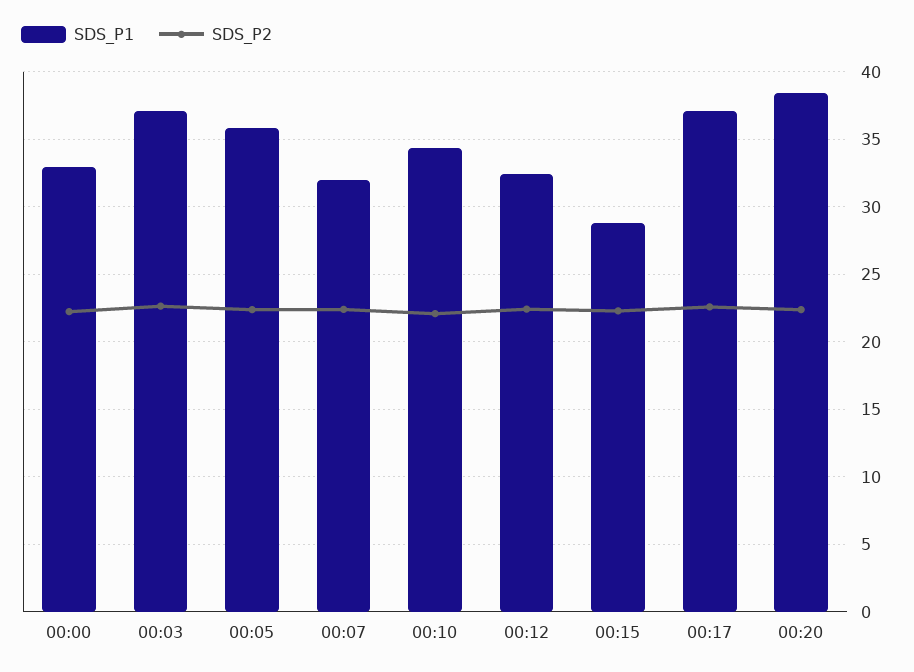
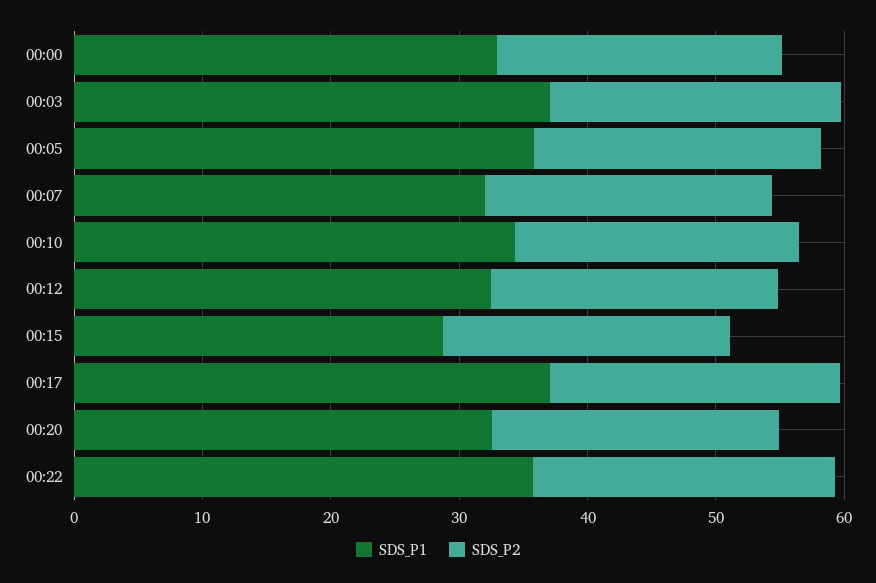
SDS_P1, 00:20: 38.5 -> 32
SDS_P1, 00:22: none -> 36
SDS_P2, 00:22: none -> 24

